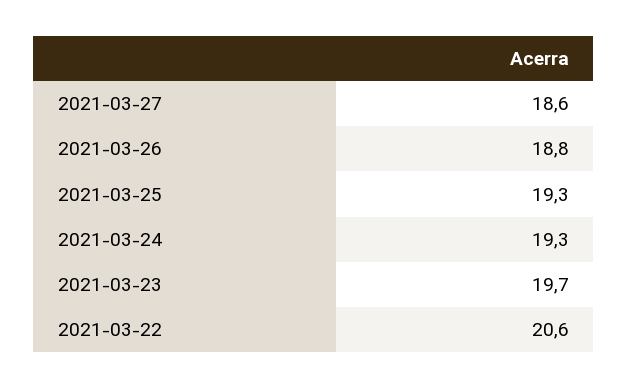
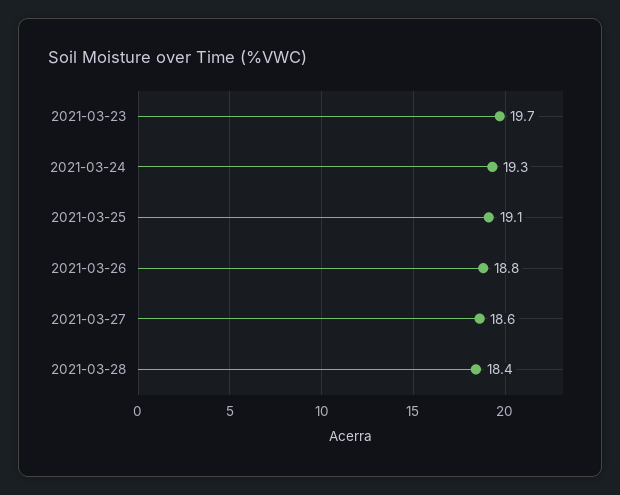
2021-03-25: 19.3 -> 19.1
2021-03-22: 20.6 -> none
2021-03-28: none -> 18.4

